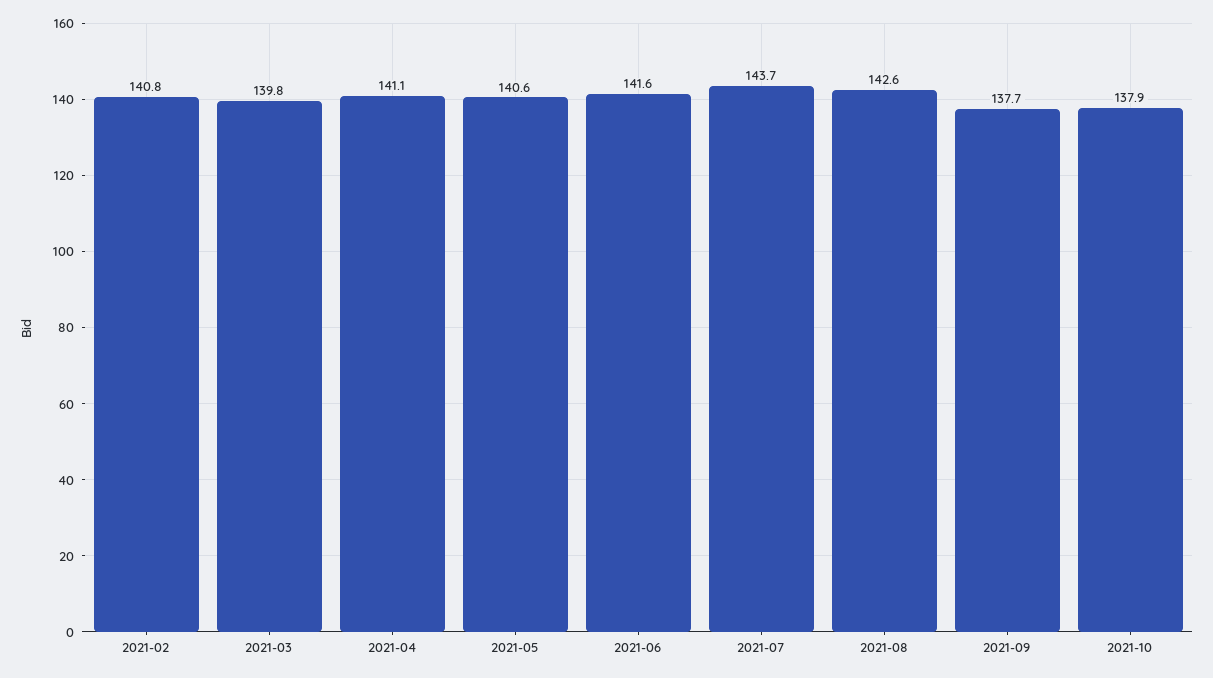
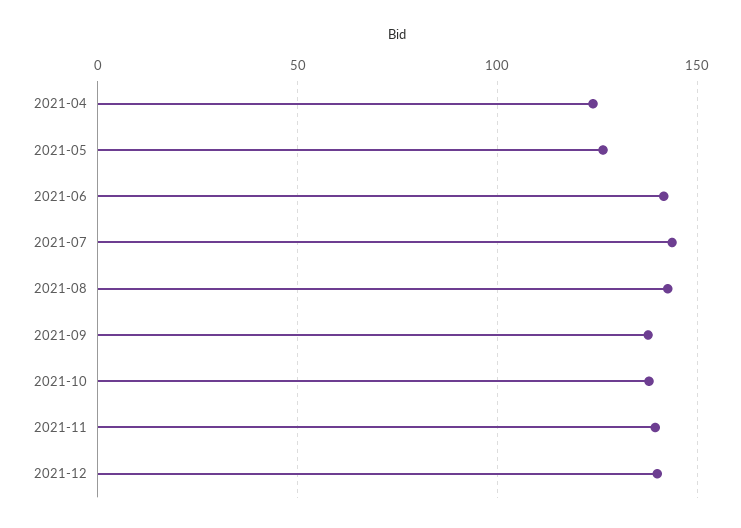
2021-02: 140.8 -> none
2021-03: 139.8 -> none
2021-04: 141.1 -> 125
2021-05: 140.6 -> 125
2021-11: none -> 140
2021-12: none -> 140

